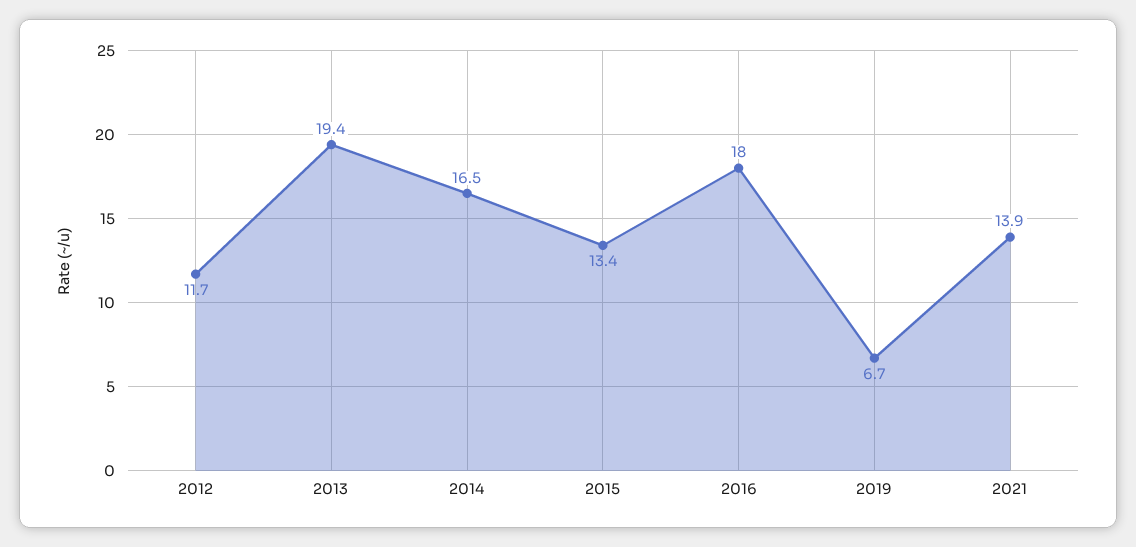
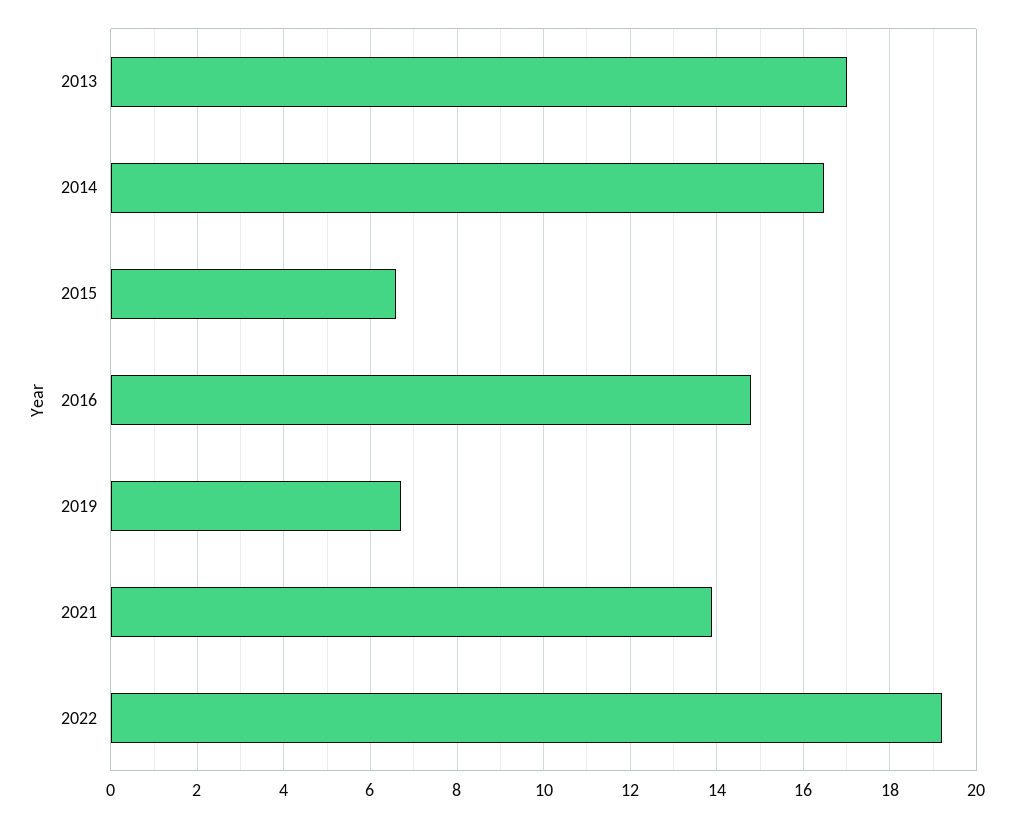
2012: 11.7 -> none
2013: 19.4 -> 17
2015: 13.4 -> 6.6
2016: 18 -> 14.8
2022: none -> 19.2

